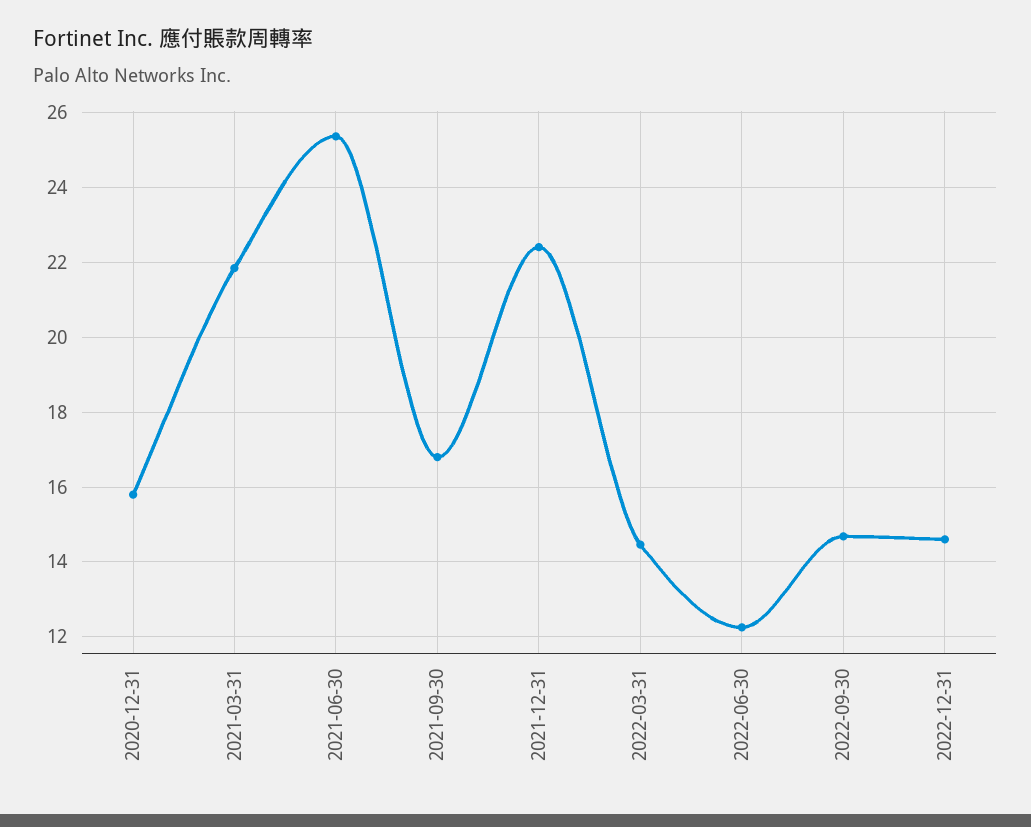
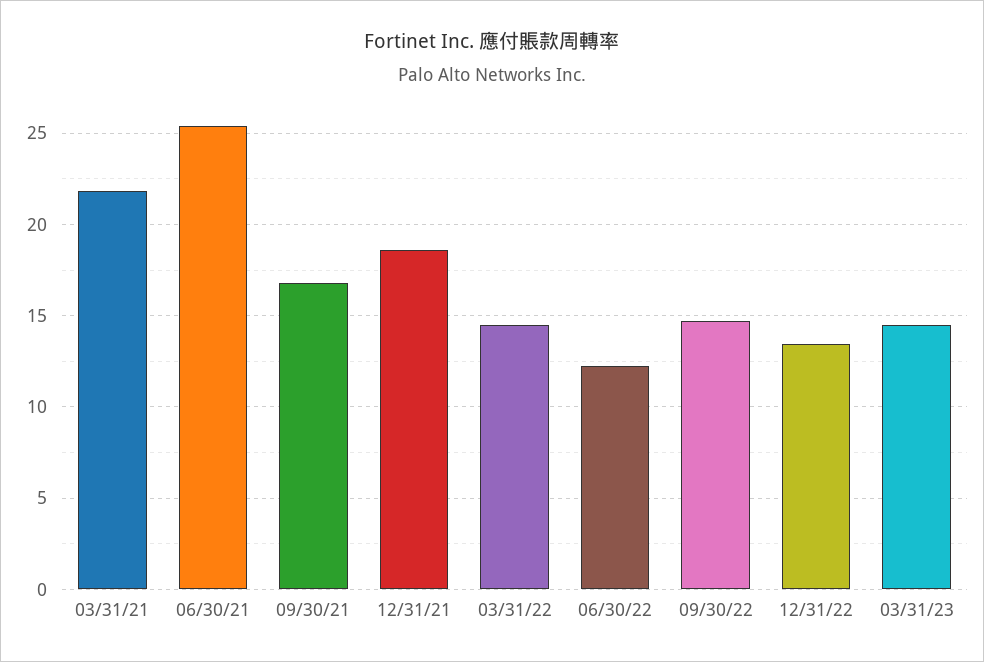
2020-12-31: 15.8 -> none
2021-12-31: 22.4 -> 18.5
2022-12-31: 14.6 -> 13.5
03/31/23: none -> 14.5

